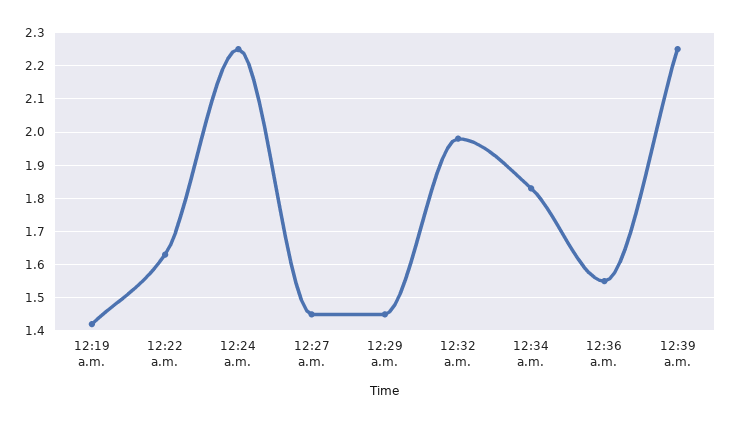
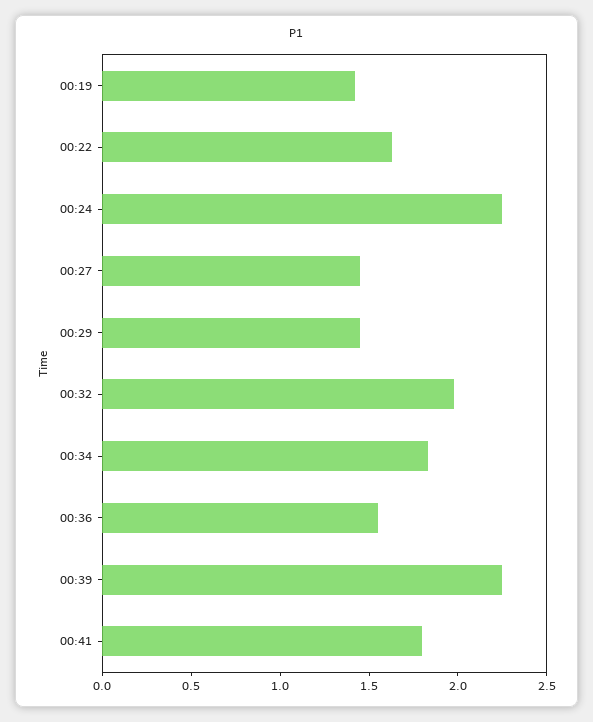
00:41: none -> 1.8

